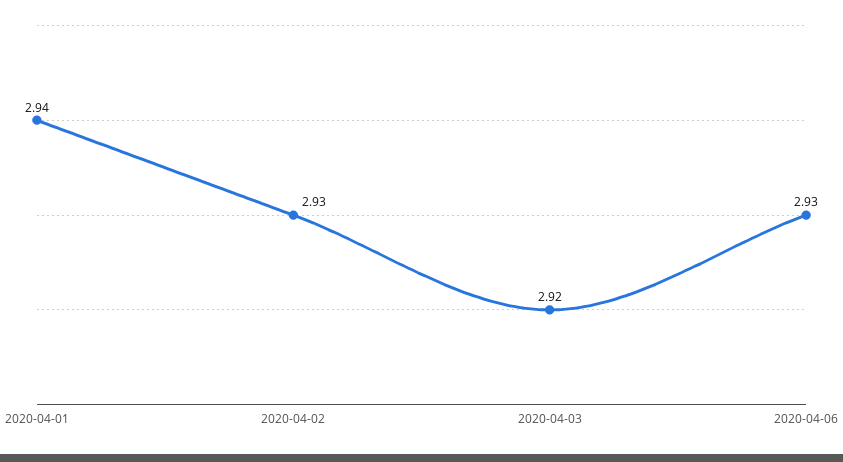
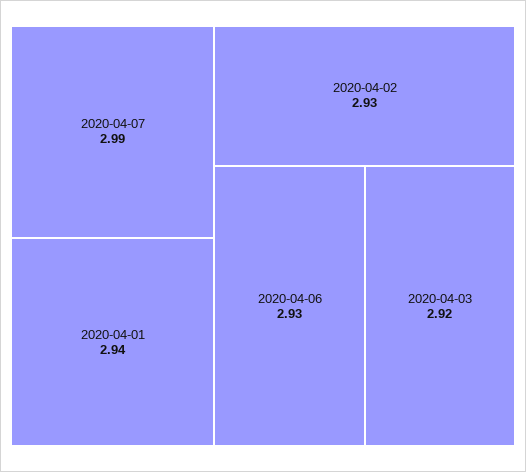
2020-04-07: none -> 2.99

